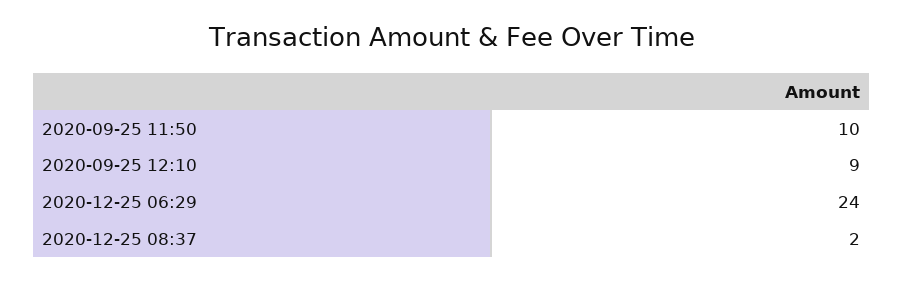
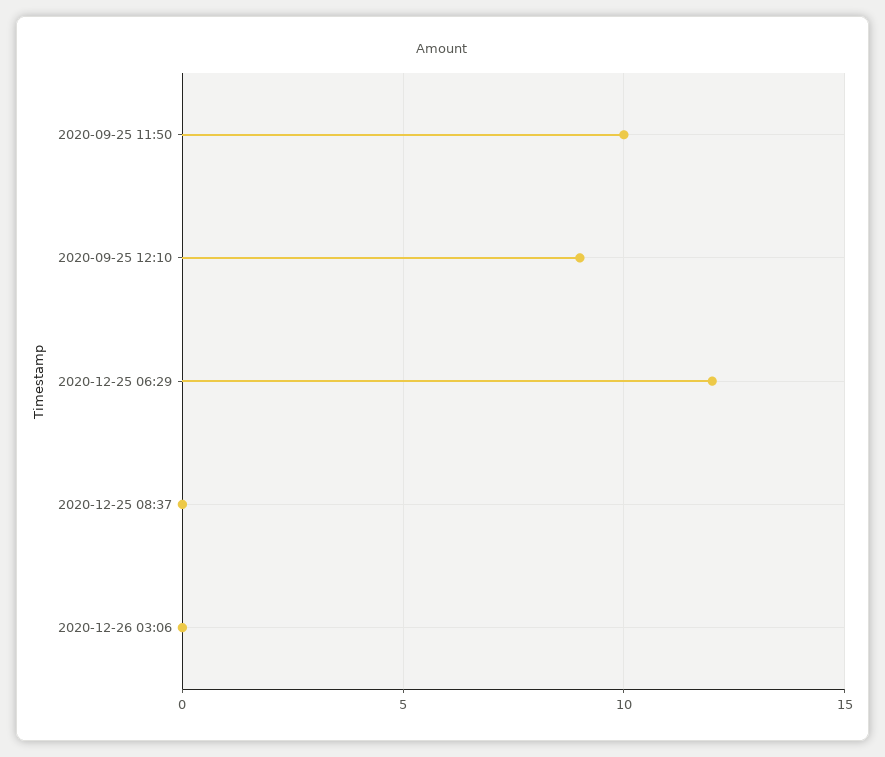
2020-12-25 06:29: 24 -> 12
2020-12-25 08:37: 2 -> 0
2020-12-26 03:06: none -> 0

